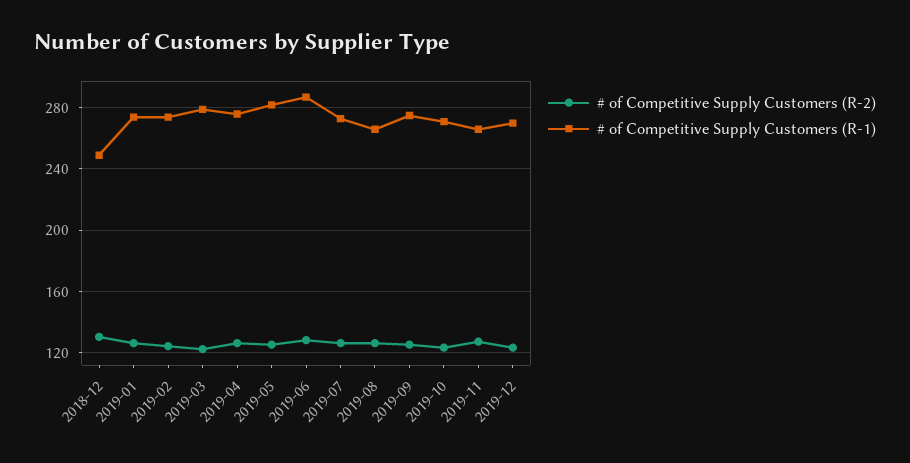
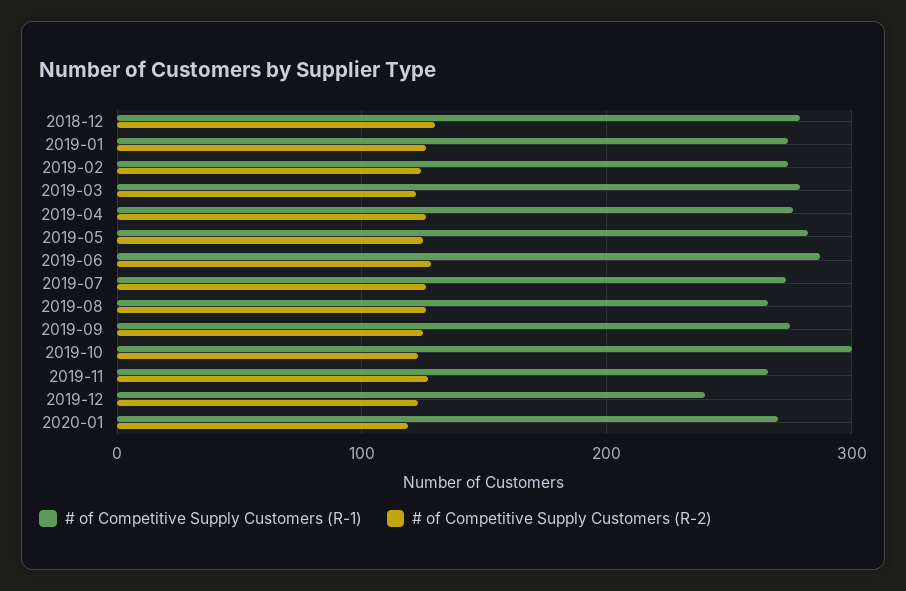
# of Competitive Supply Customers (R-1), 2018-12: 250 -> 280
# of Competitive Supply Customers (R-1), 2019-10: 270 -> 300
# of Competitive Supply Customers (R-1), 2019-12: 270 -> 240
# of Competitive Supply Customers (R-1), 2020-01: none -> 270
# of Competitive Supply Customers (R-2), 2020-01: none -> 120

